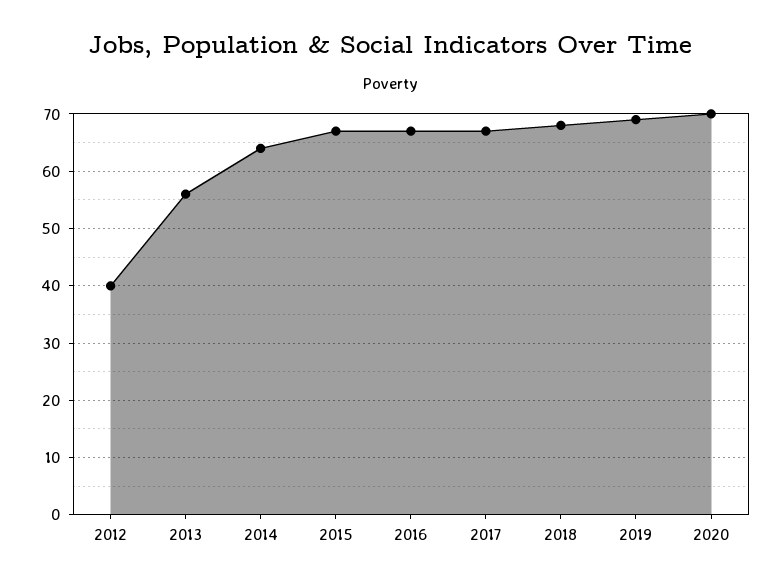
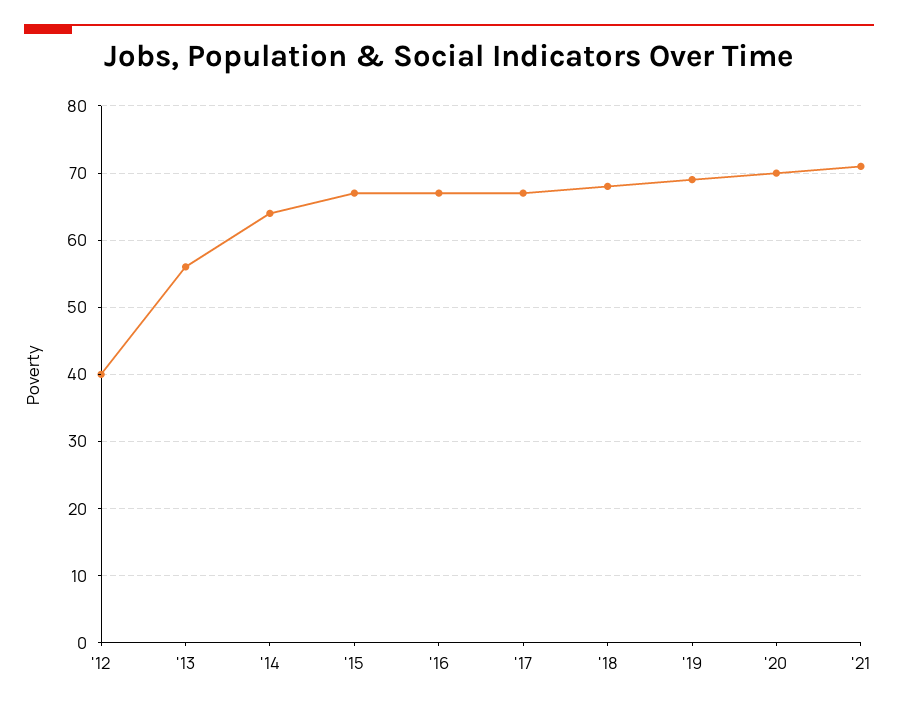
'21: none -> 71

